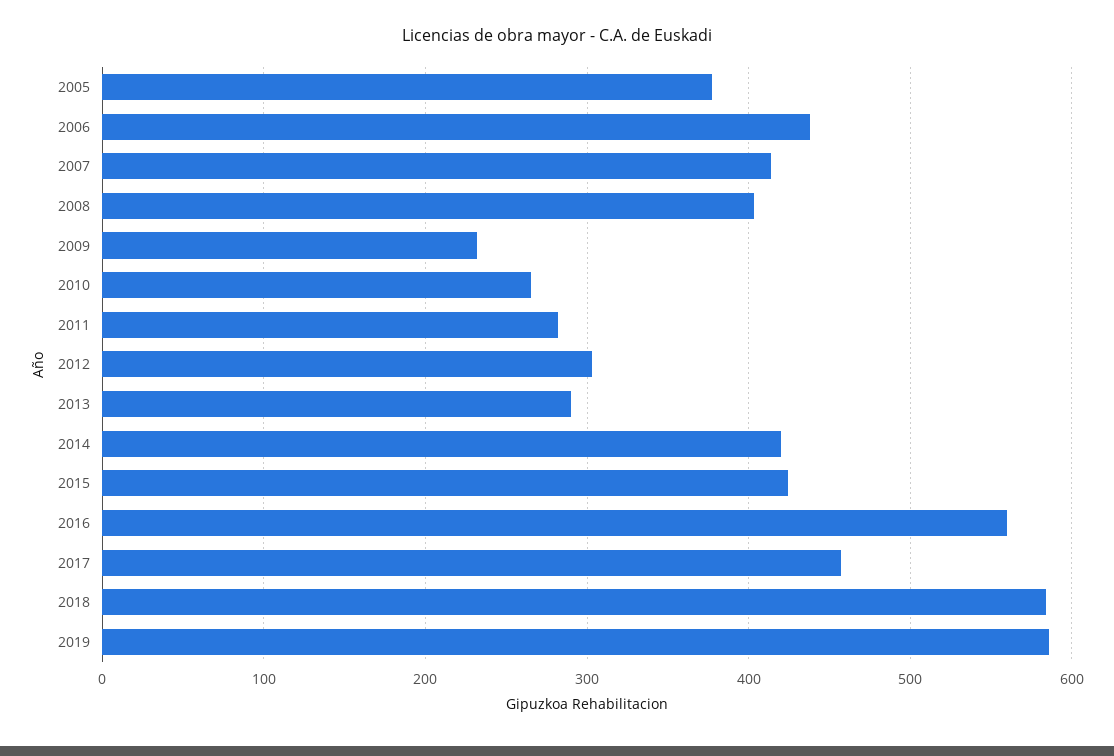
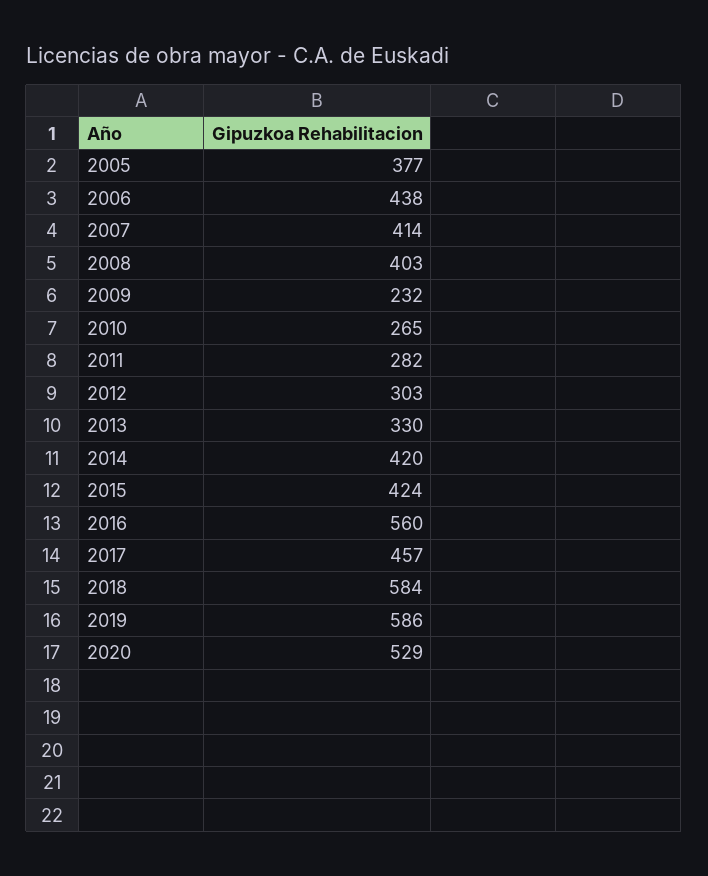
2013: 290 -> 330
2020: none -> 529

